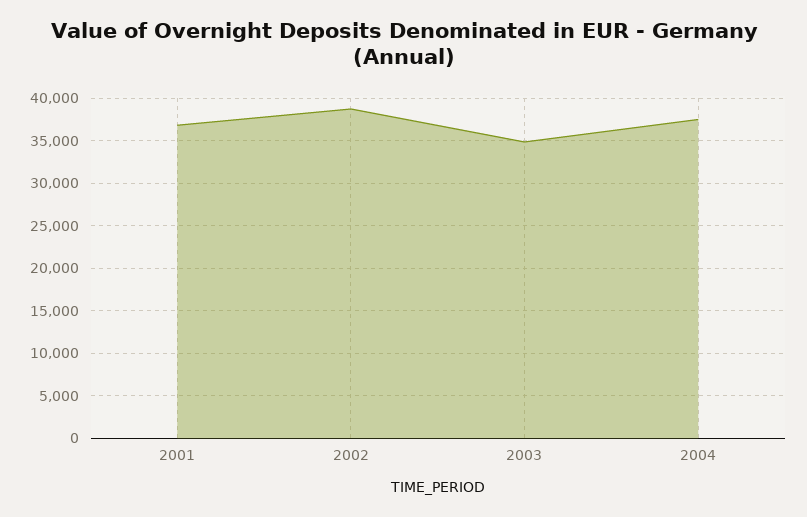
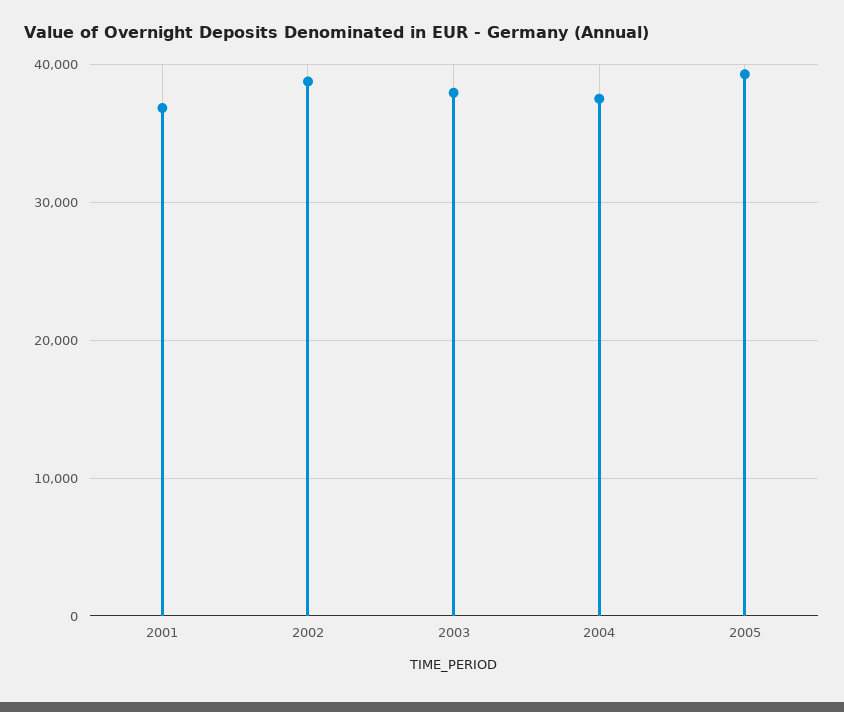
2003: 35000 -> 38000
2005: none -> 39000

